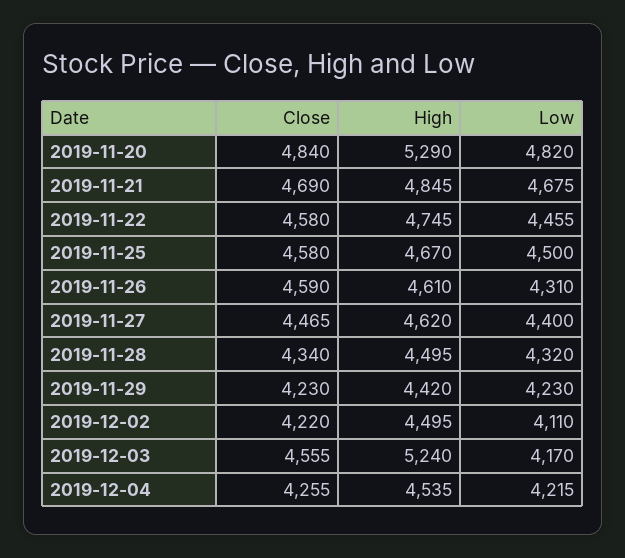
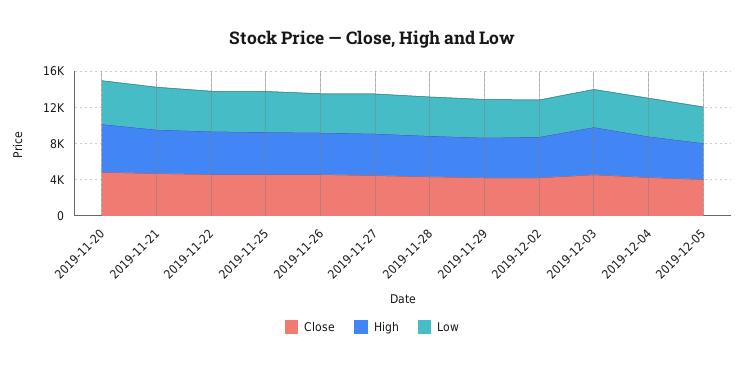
Close, 2019-12-05: none -> 4000
High, 2019-12-05: none -> 4000
Low, 2019-12-05: none -> 4000

